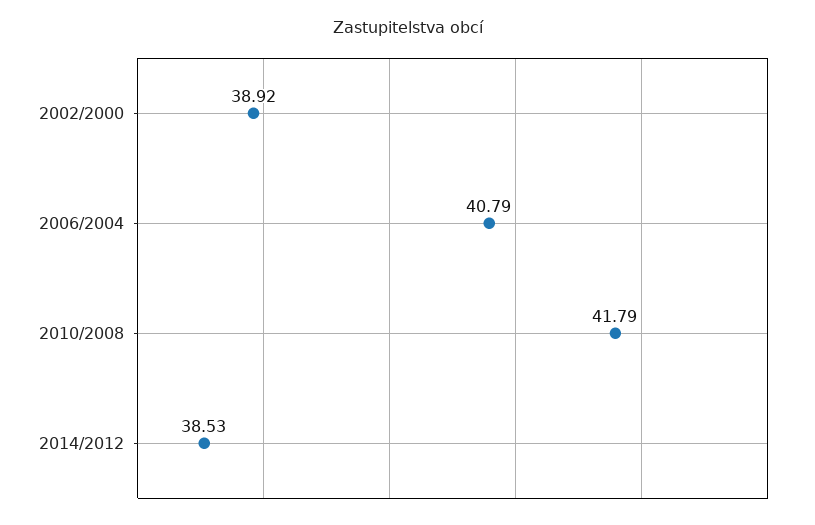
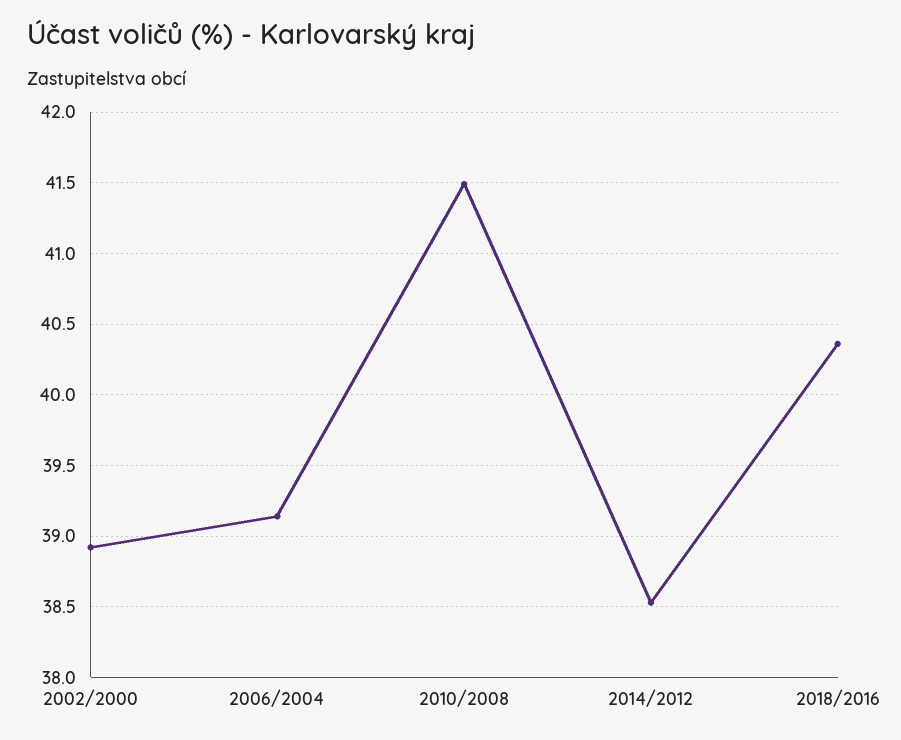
2006/2004: 40.79 -> 39.15
2010/2008: 41.79 -> 41.5
2018/2016: none -> 40.35

